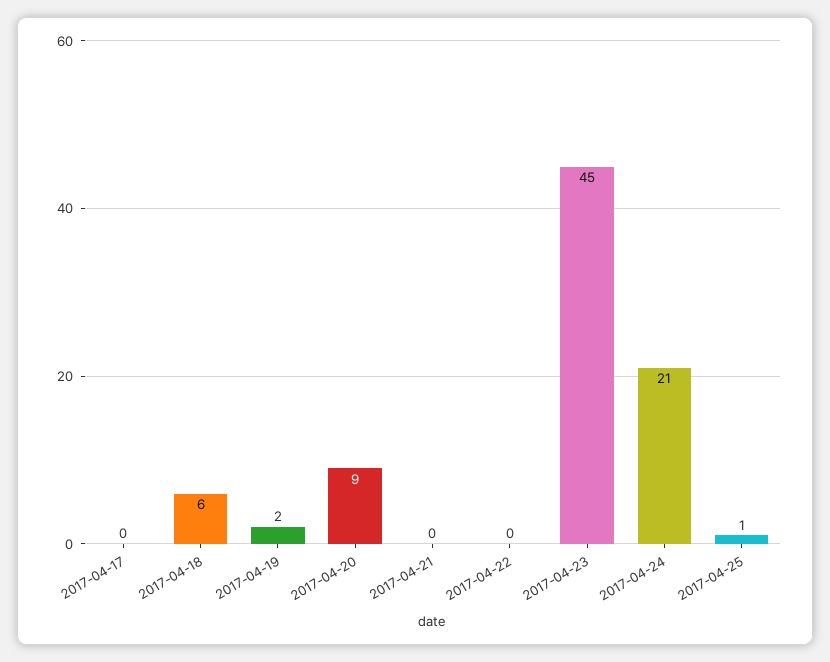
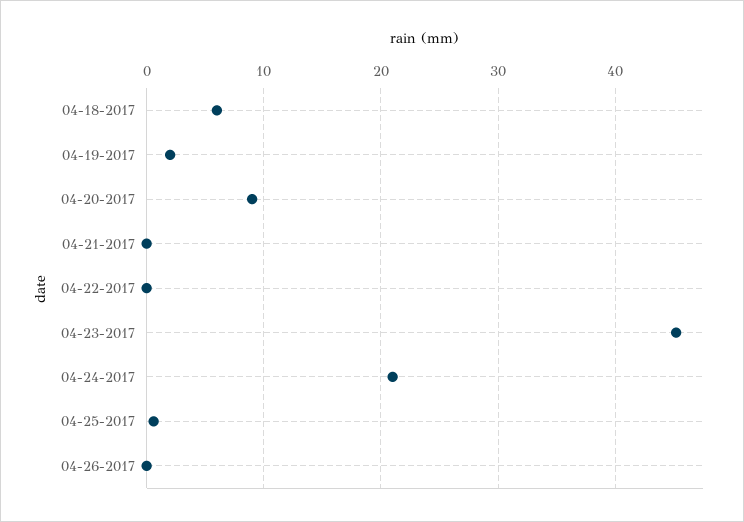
2017-04-17: 0 -> none
04-26-2017: none -> 0

